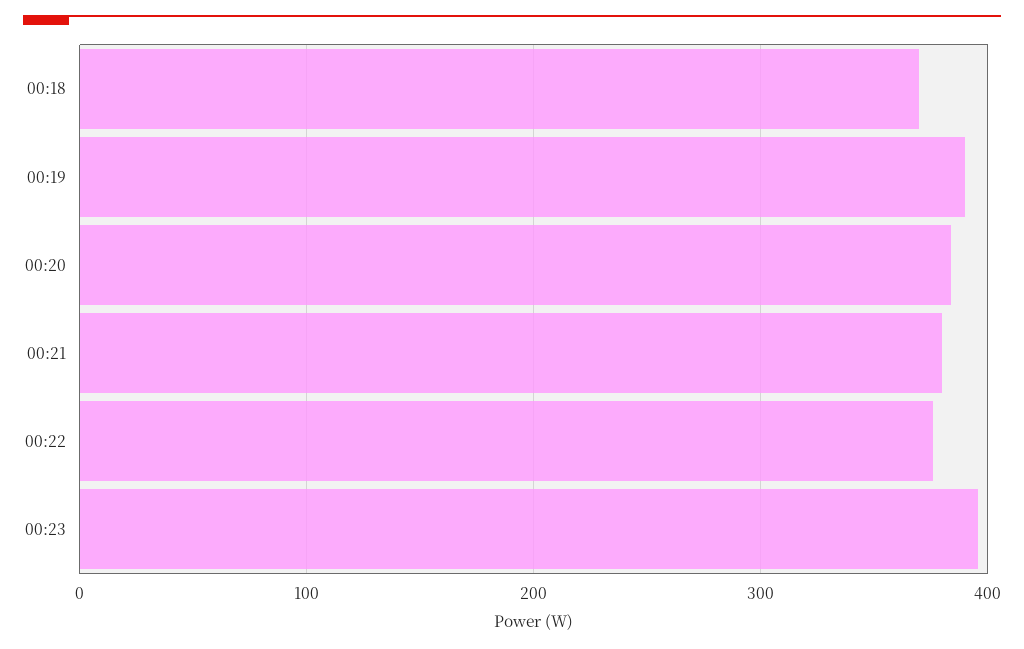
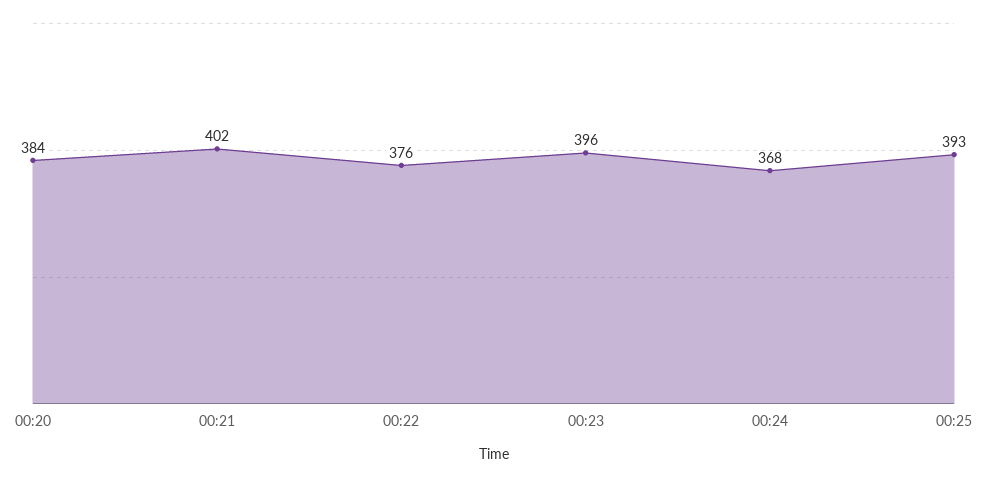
00:18: 370 -> none
00:19: 390 -> none
00:21: 380 -> 402
00:24: none -> 368
00:25: none -> 393

